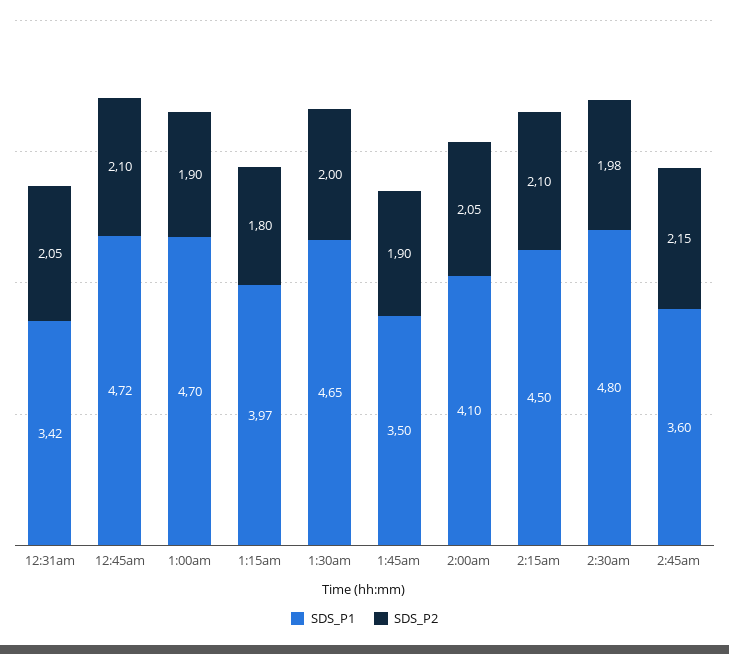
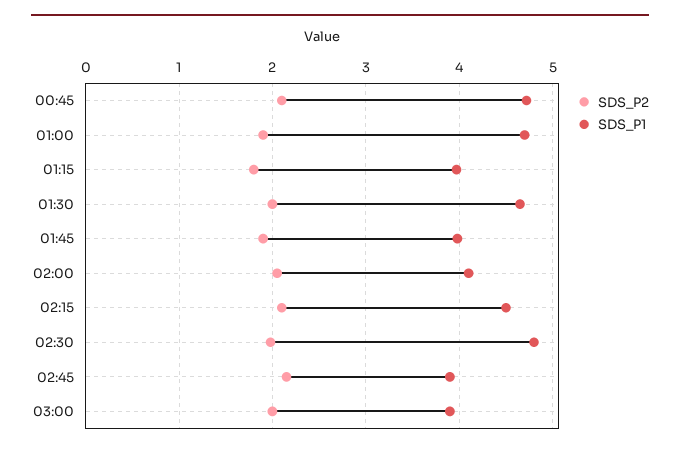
SDS_P1, 12:31am: 3.42 -> none
SDS_P2, 12:31am: 2.05 -> none
SDS_P1, 1:45am: 3.5 -> 4
SDS_P1, 2:45am: 3.6 -> 3.9
SDS_P2, 03:00: none -> 2
SDS_P1, 03:00: none -> 3.9

